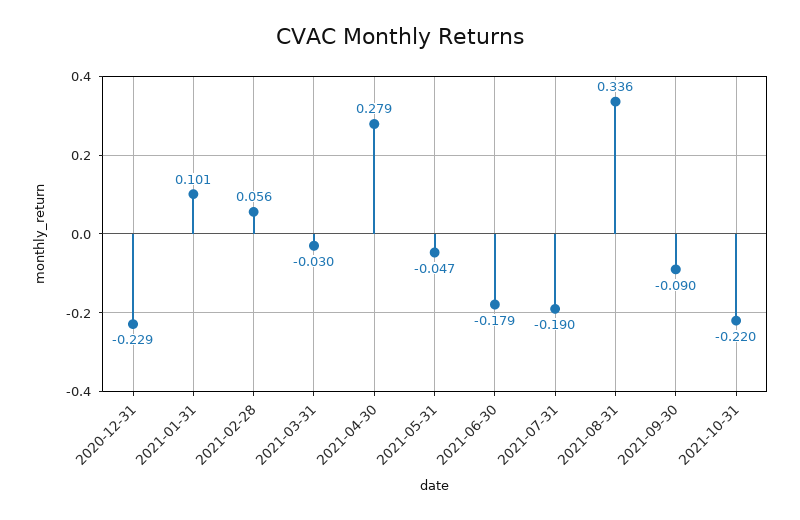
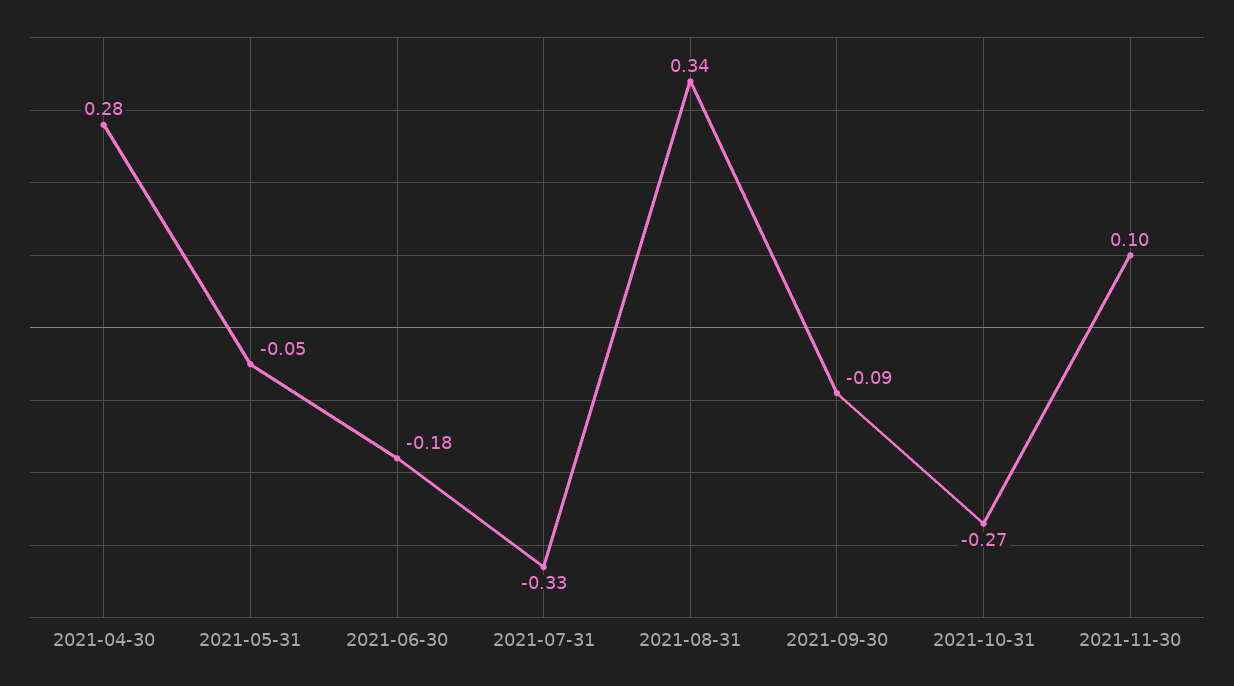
2020-12-31: -0.229 -> none
2021-01-31: 0.101 -> none
2021-02-28: 0.056 -> none
2021-03-31: -0.03 -> none
2021-07-31: -0.19 -> -0.33
2021-10-31: -0.22 -> -0.27
2021-11-30: none -> 0.1

